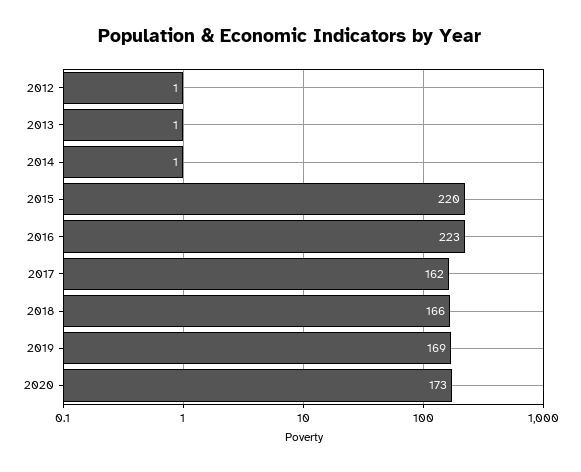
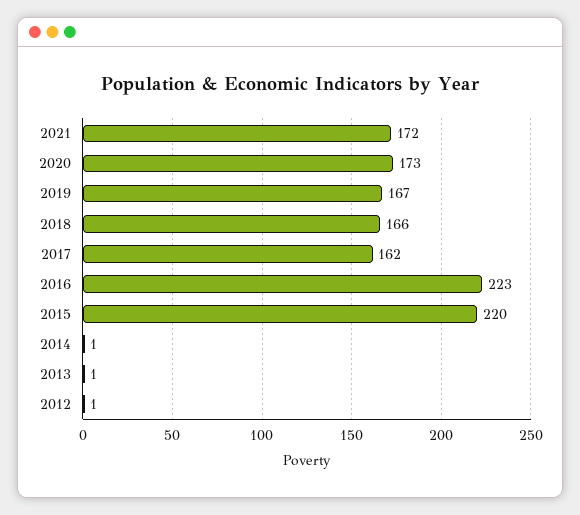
2019: 169 -> 167
2021: none -> 172

